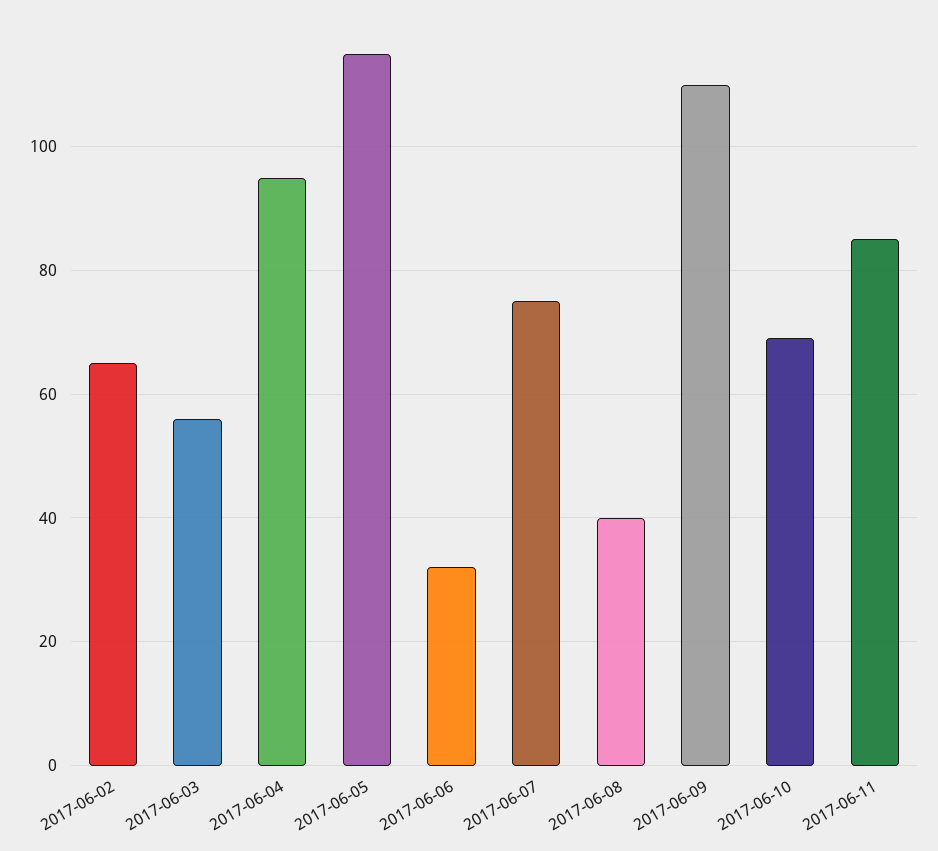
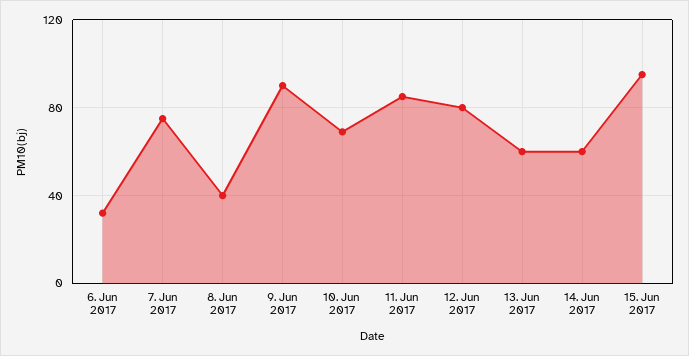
2017-06-02: 65 -> none
2017-06-03: 55 -> none
2017-06-04: 95 -> none
2017-06-05: 115 -> none
2017-06-09: 110 -> 90
12. Jun 2017: none -> 80
13. Jun 2017: none -> 60
14. Jun 2017: none -> 60
15. Jun 2017: none -> 95

